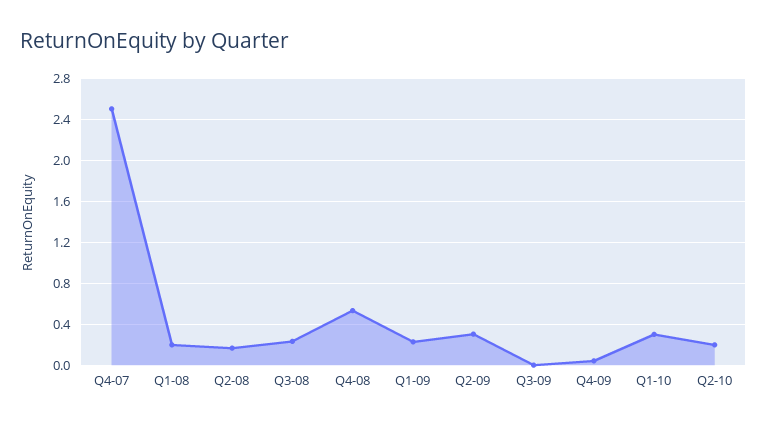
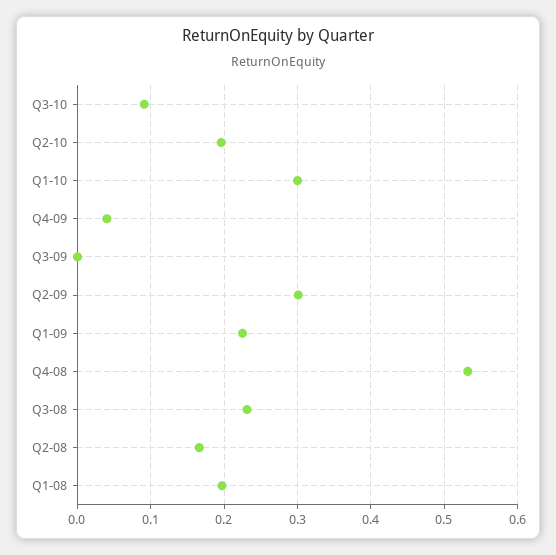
Q4-07: 2.5 -> none
Q3-10: none -> 0.09

